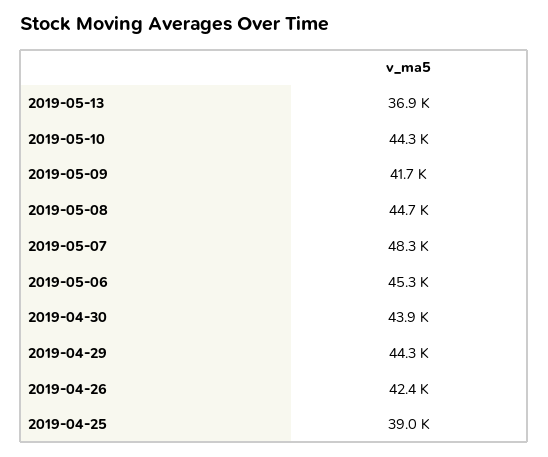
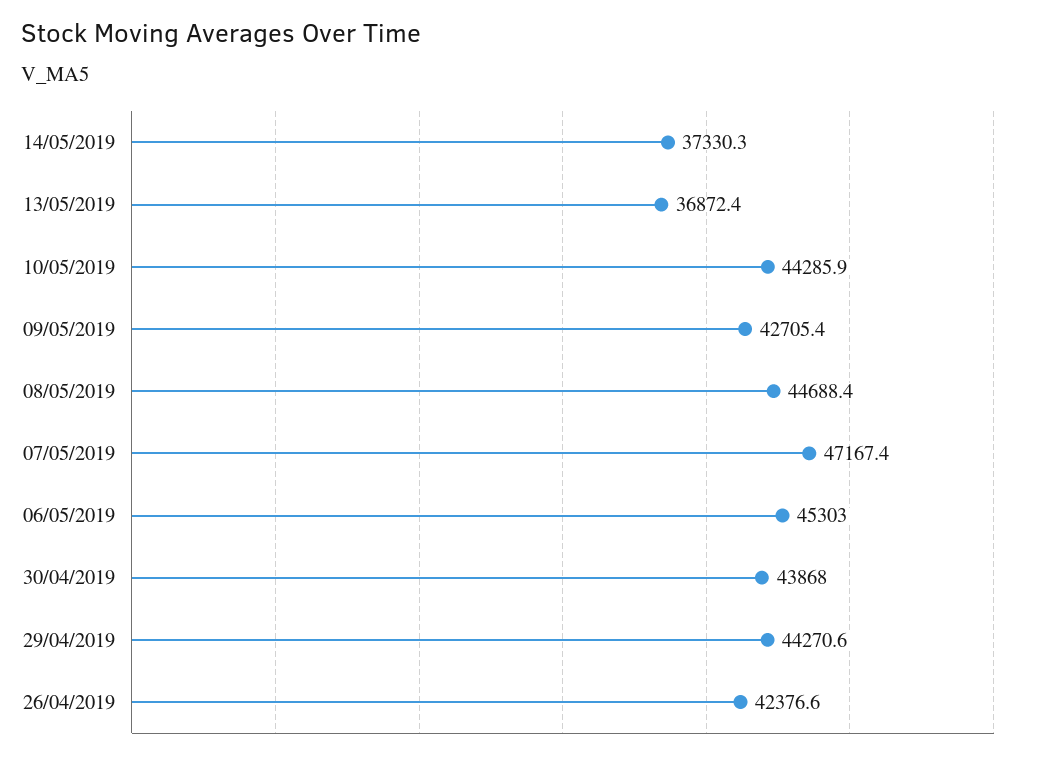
2019-05-09: 41700 -> 42705.4
2019-05-07: 48300 -> 47167.4
2019-04-25: 39000 -> none
14/05/2019: none -> 37330.3

